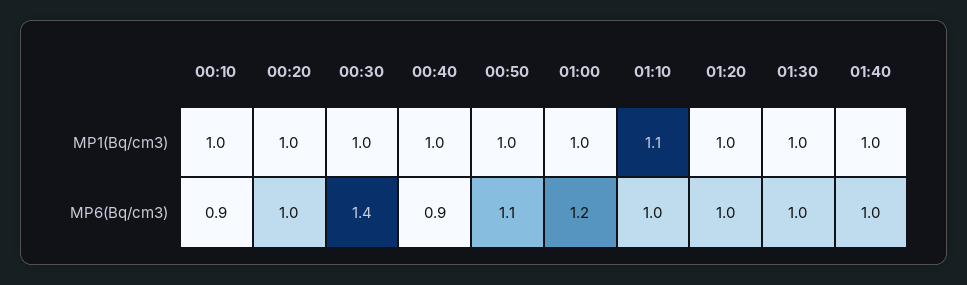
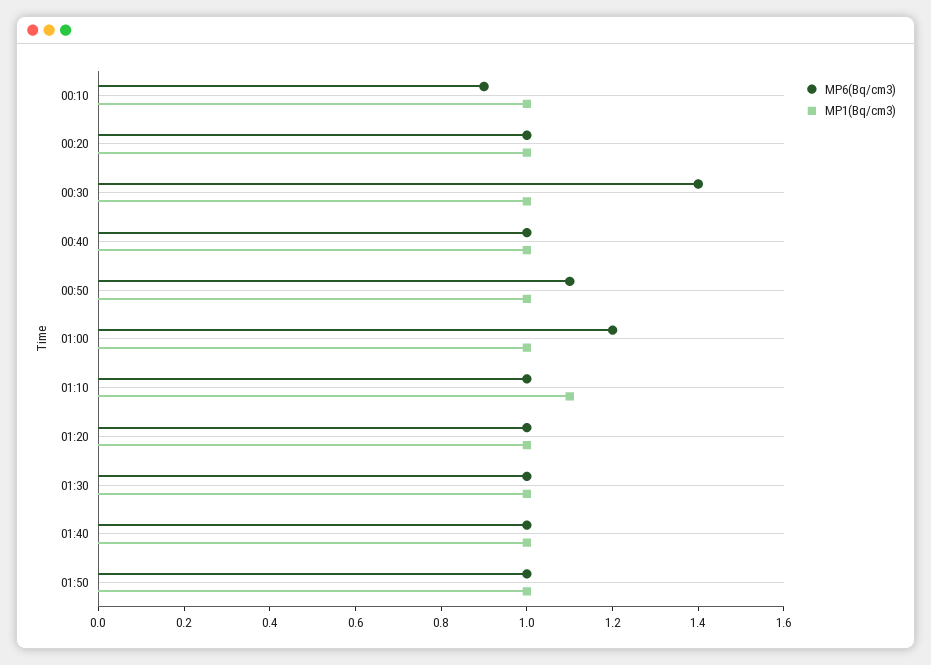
MP6(Bq/cm3), 00:40: 0.9 -> 1
MP6(Bq/cm3), 01:50: none -> 1
MP1(Bq/cm3), 01:50: none -> 1

